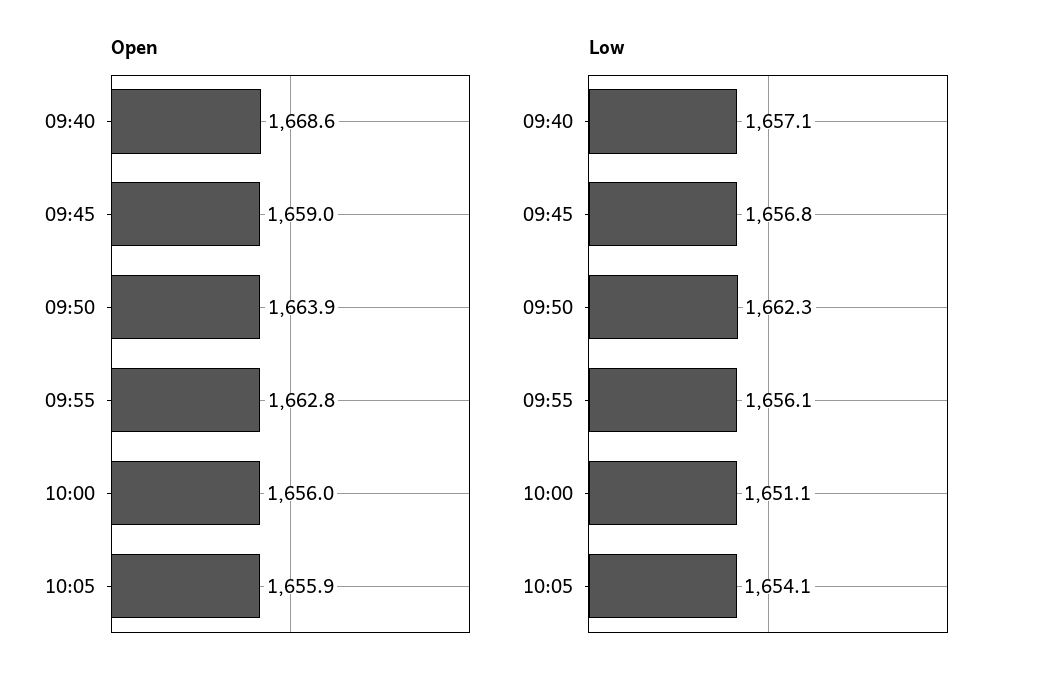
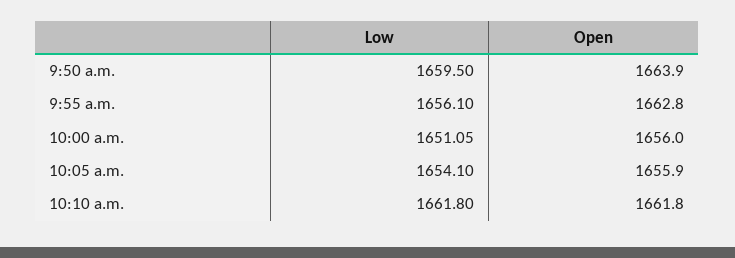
Open, 09:40: 1668.6 -> none
Open, 09:45: 1659 -> none
Low, 09:40: 1657.1 -> none
Low, 09:45: 1656.8 -> none
Low, 09:50: 1662.3 -> 1659.5
Low, 10:10 a.m.: none -> 1661.8
Open, 10:10 a.m.: none -> 1661.8

